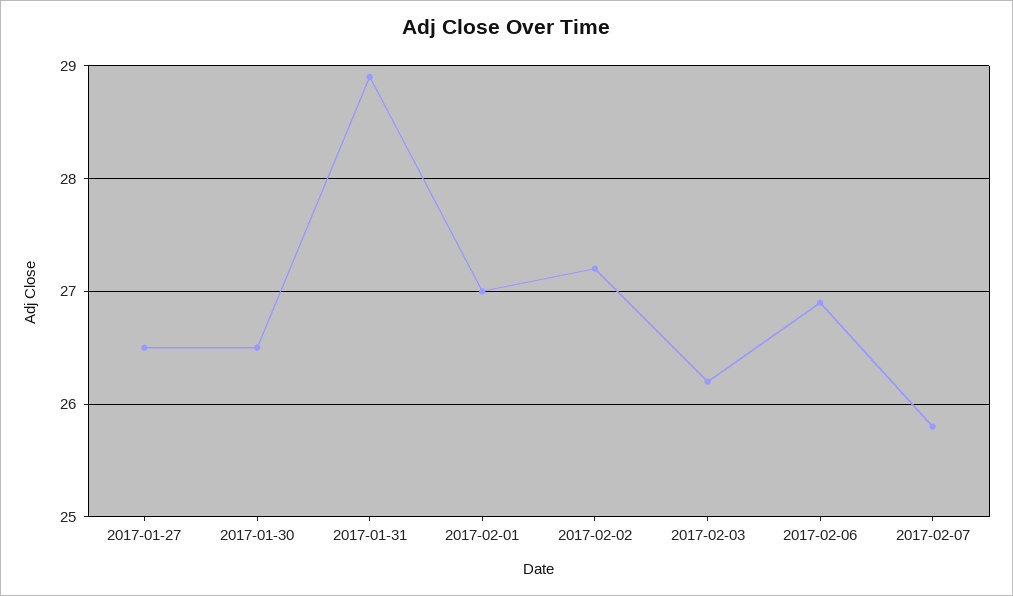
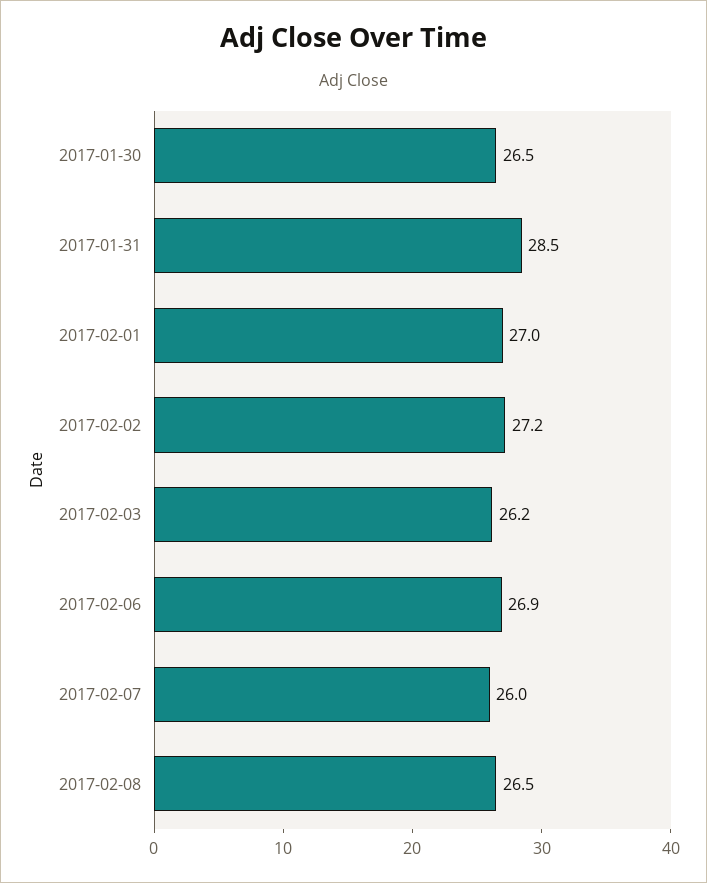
2017-01-27: 26.5 -> none
2017-01-31: 28.9 -> 28.5
2017-02-07: 25.8 -> 26
2017-02-08: none -> 26.5

